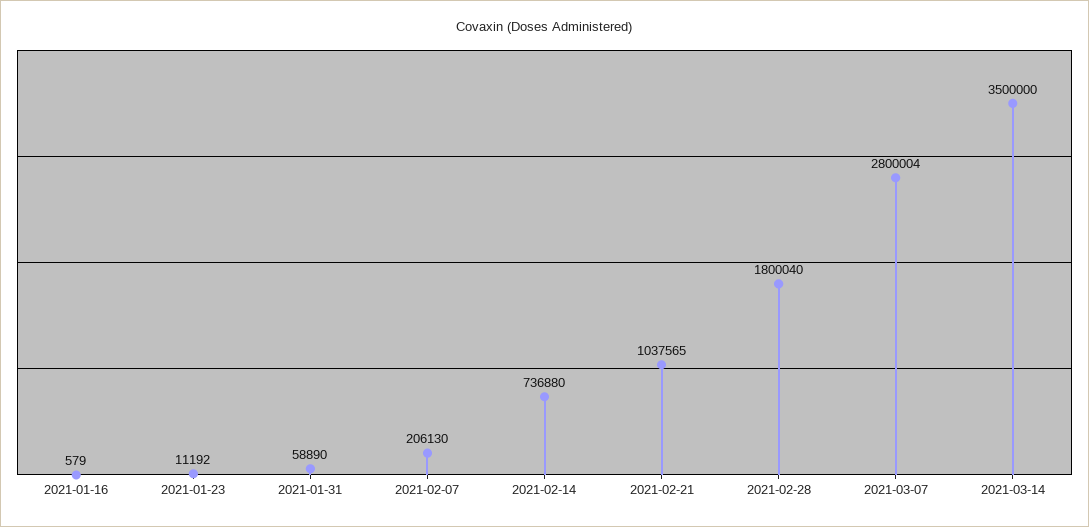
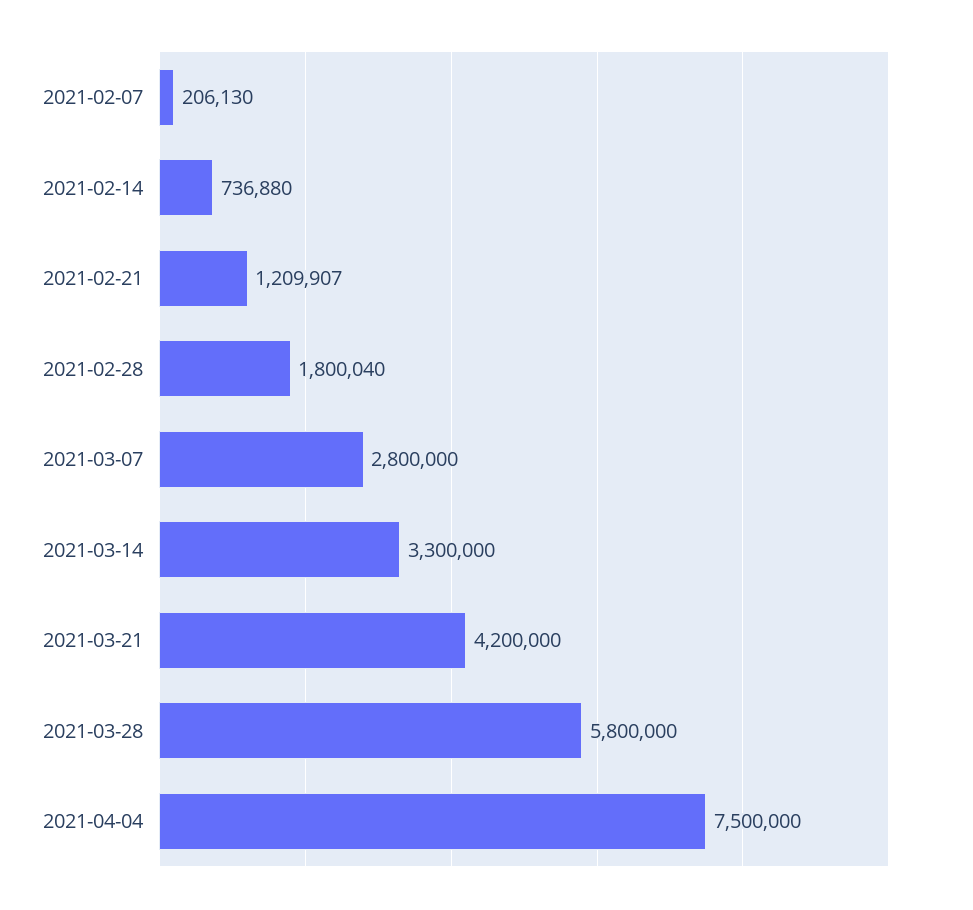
2021-01-16: 579 -> none
2021-01-23: 11192 -> none
2021-01-31: 58890 -> none
2021-02-21: 1037565 -> 1209907
2021-03-07: 2800004 -> 2800000
2021-03-14: 3500000 -> 3300000
2021-03-21: none -> 4200000
2021-03-28: none -> 5800000
2021-04-04: none -> 7500000

